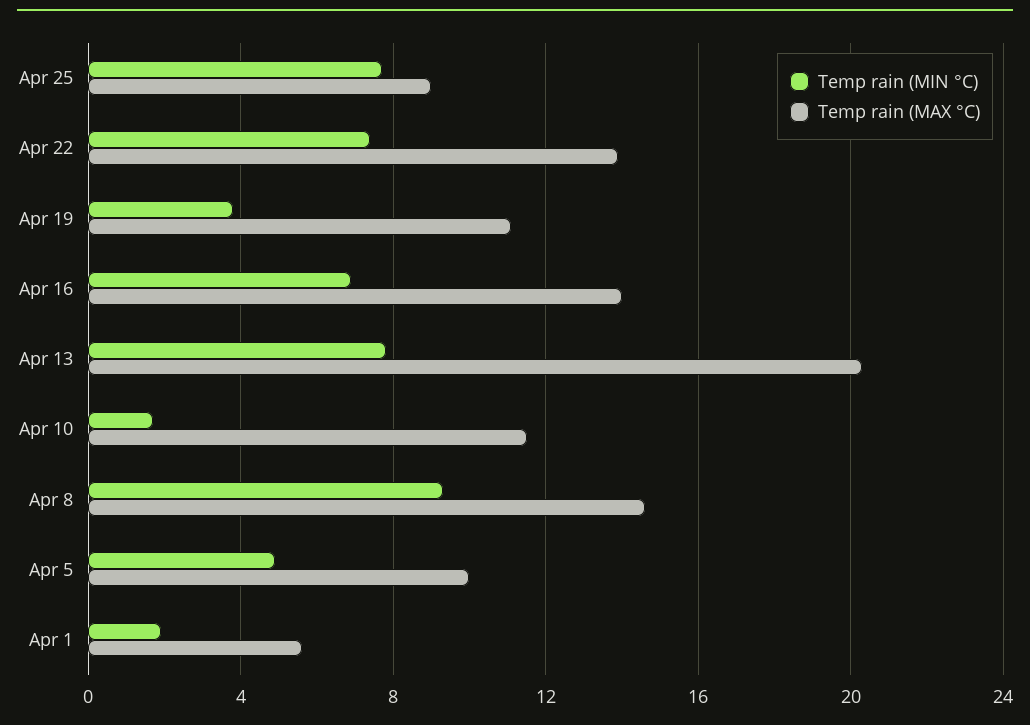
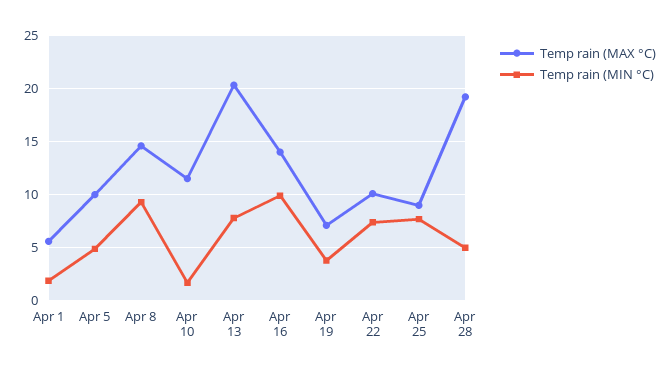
Temp rain (MAX °C), Apr 22: 14 -> 10
Temp rain (MAX °C), Apr 19: 11 -> 7
Temp rain (MIN °C), Apr 16: 7 -> 10
Temp rain (MAX °C), Apr 28: none -> 19
Temp rain (MIN °C), Apr 28: none -> 5

